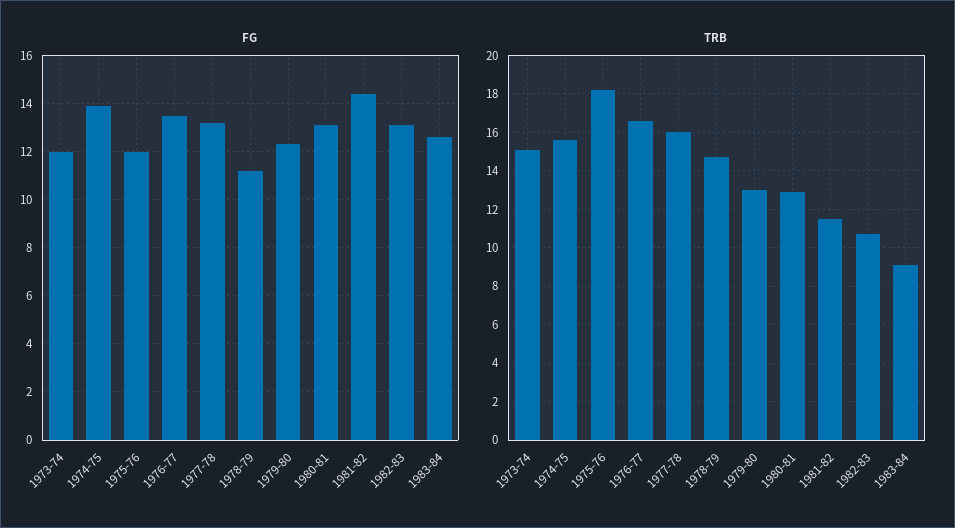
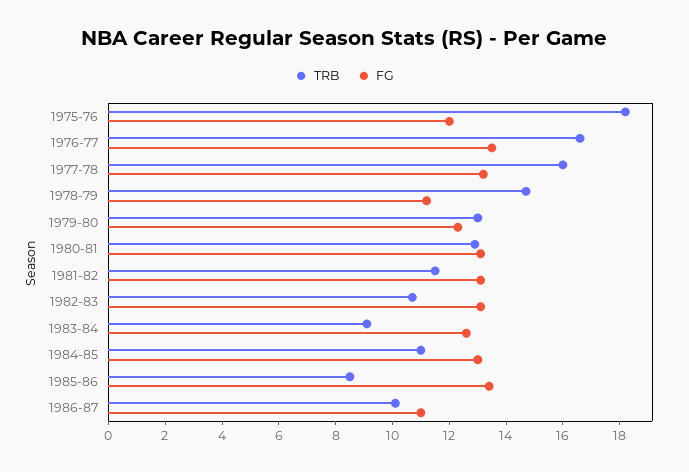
FG, 1973-74: 12 -> none
FG, 1974-75: 14 -> none
FG, 1981-82: 14.5 -> 13
TRB, 1973-74: 15 -> none
TRB, 1974-75: 15.5 -> none
TRB, 1984-85: none -> 11
FG, 1984-85: none -> 13
TRB, 1985-86: none -> 8.5
FG, 1985-86: none -> 13.5
TRB, 1986-87: none -> 10
FG, 1986-87: none -> 11

